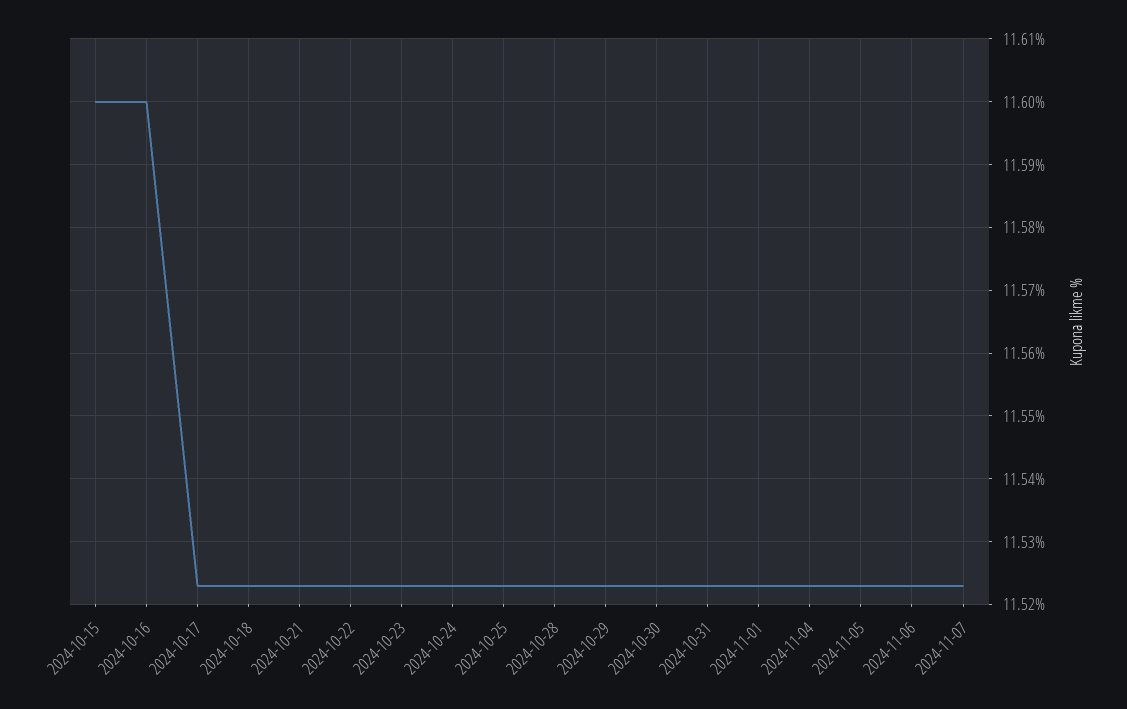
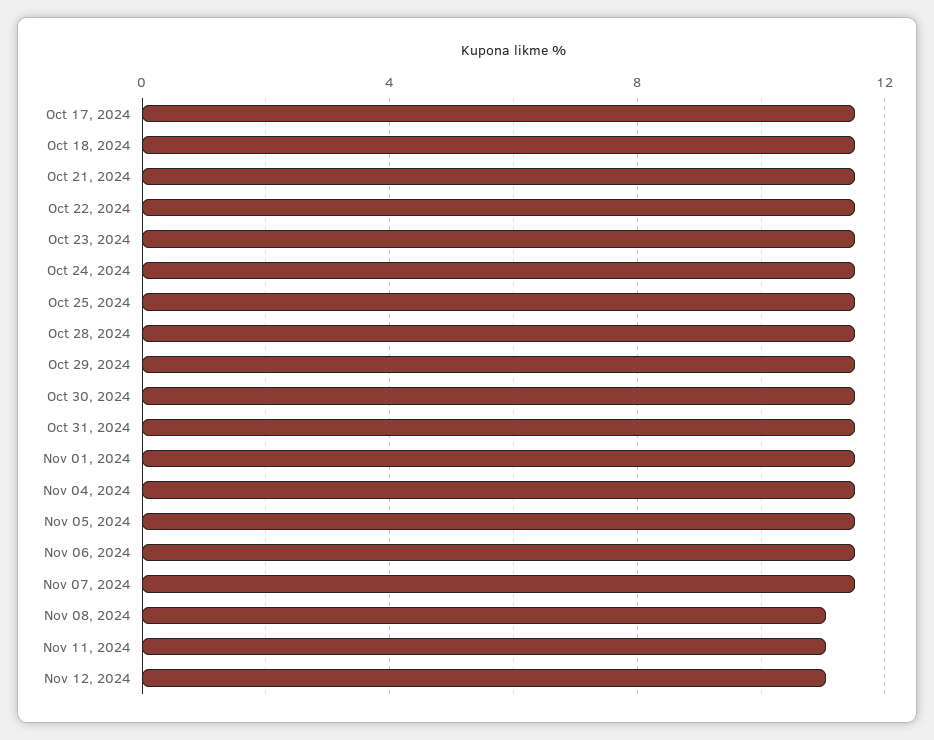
2024-10-15: 11.6 -> none
2024-10-16: 11.6 -> none
Nov 08, 2024: none -> 11
Nov 11, 2024: none -> 11
Nov 12, 2024: none -> 11

